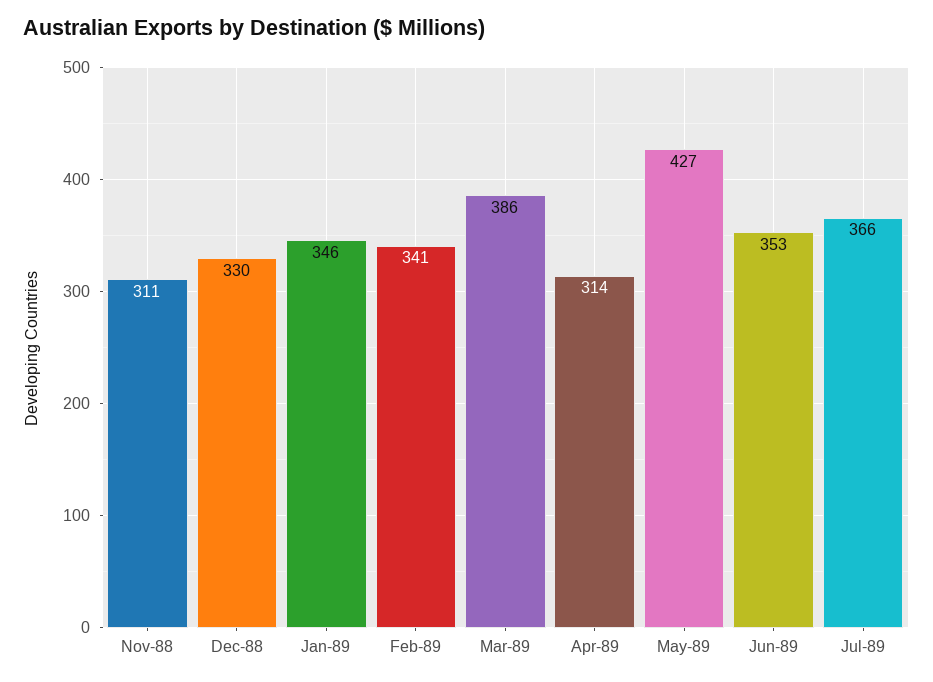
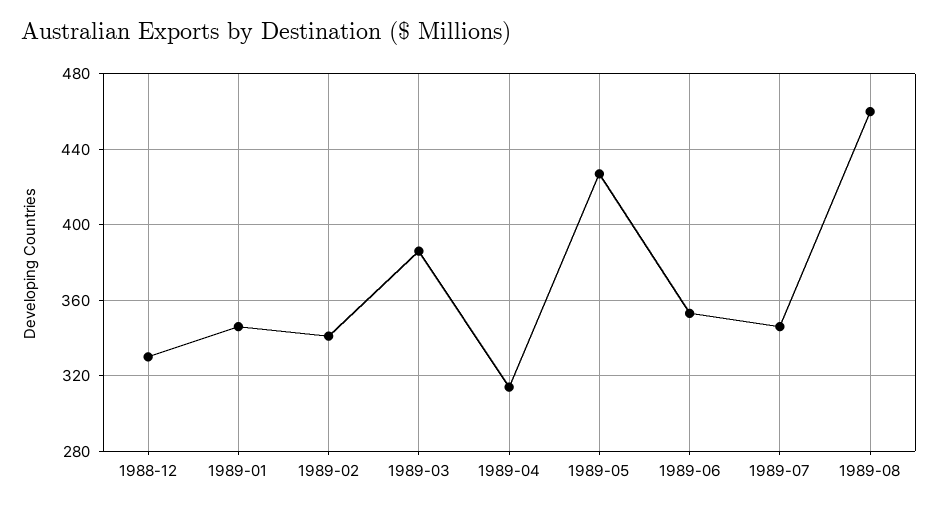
Nov-88: 311 -> none
Jul-89: 366 -> 345
1989-08: none -> 460

